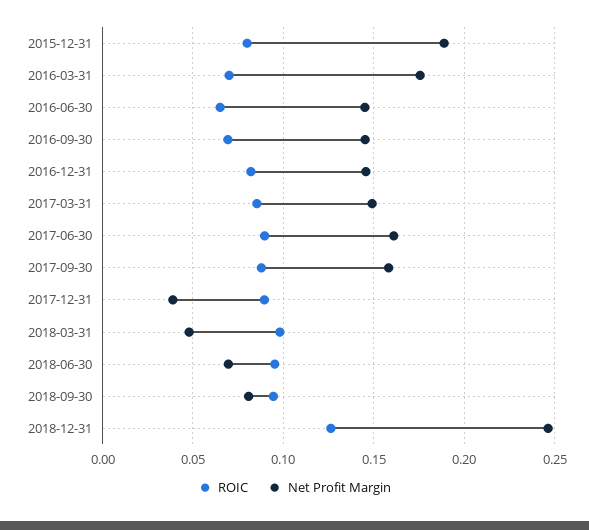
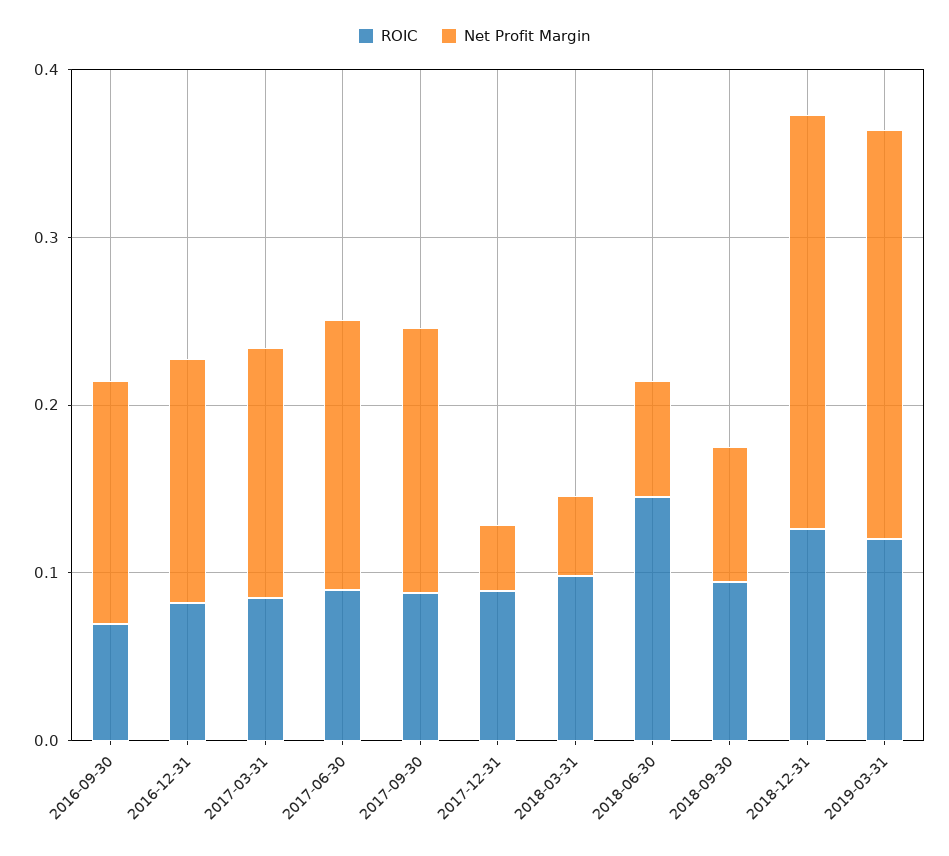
ROIC, 2015-12-31: 0.08 -> none
Net Profit Margin, 2015-12-31: 0.19 -> none
ROIC, 2016-03-31: 0.07 -> none
Net Profit Margin, 2016-03-31: 0.175 -> none
ROIC, 2016-06-30: 0.065 -> none
Net Profit Margin, 2016-06-30: 0.145 -> none
ROIC, 2018-06-30: 0.095 -> 0.14
ROIC, 2019-03-31: none -> 0.12
Net Profit Margin, 2019-03-31: none -> 0.24

